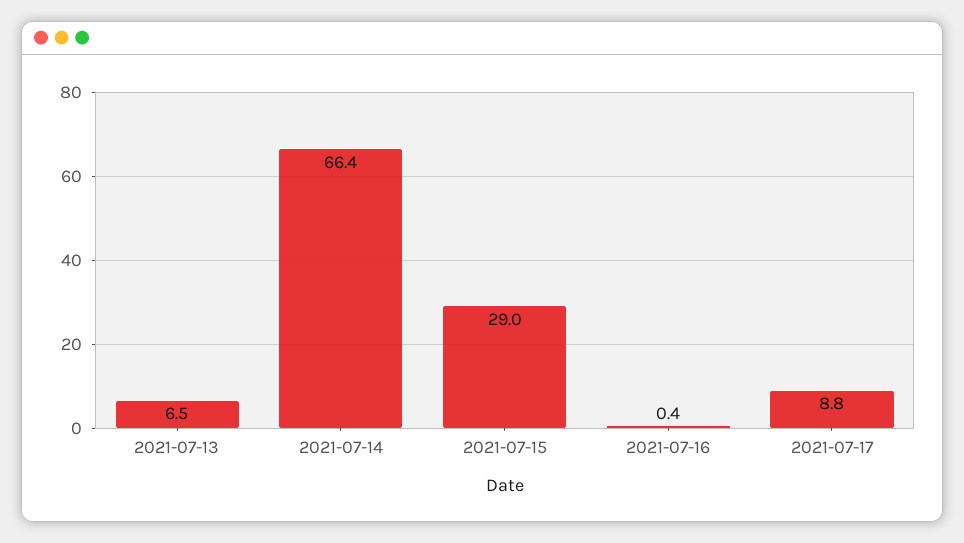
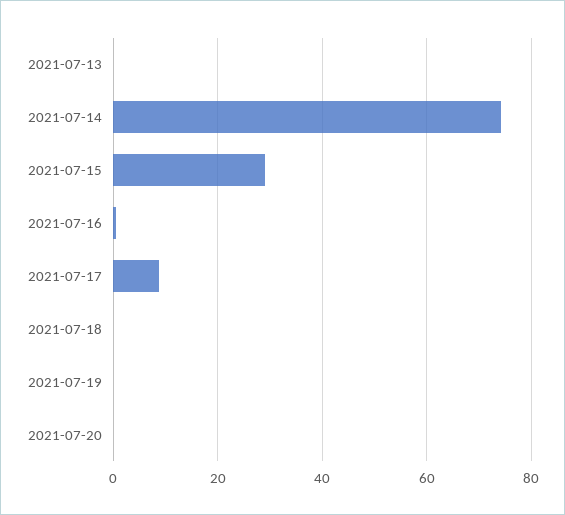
2021-07-13: 6.5 -> 0
2021-07-14: 66.4 -> 74
2021-07-18: none -> 0
2021-07-19: none -> 0
2021-07-20: none -> 0

